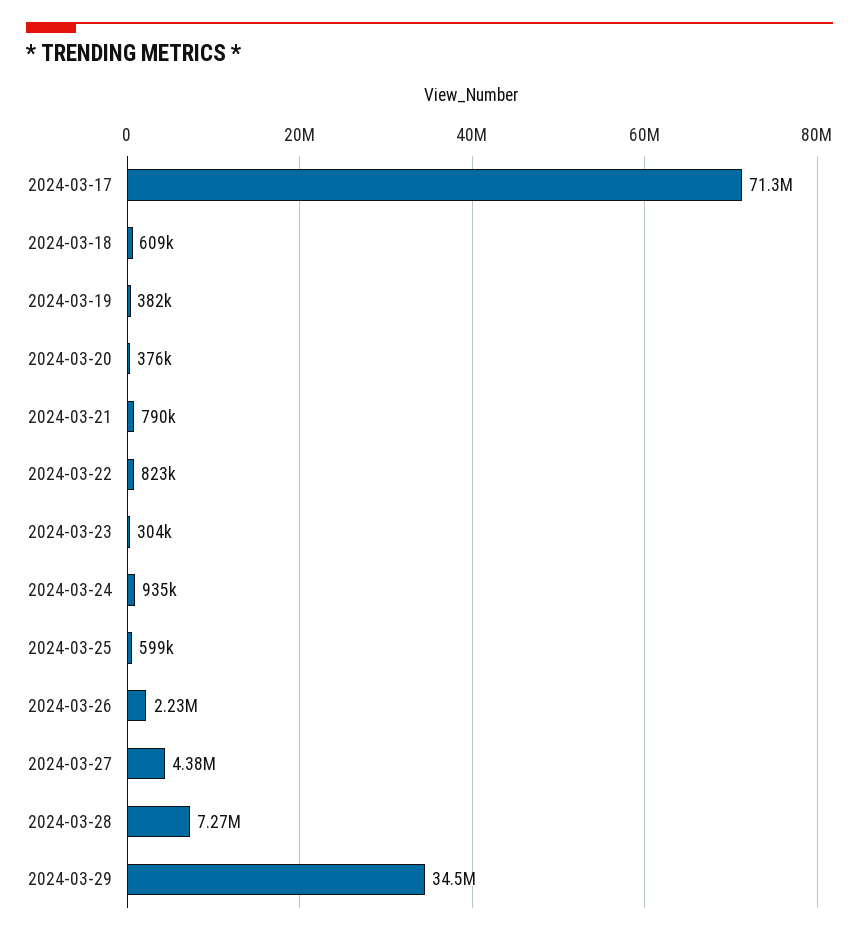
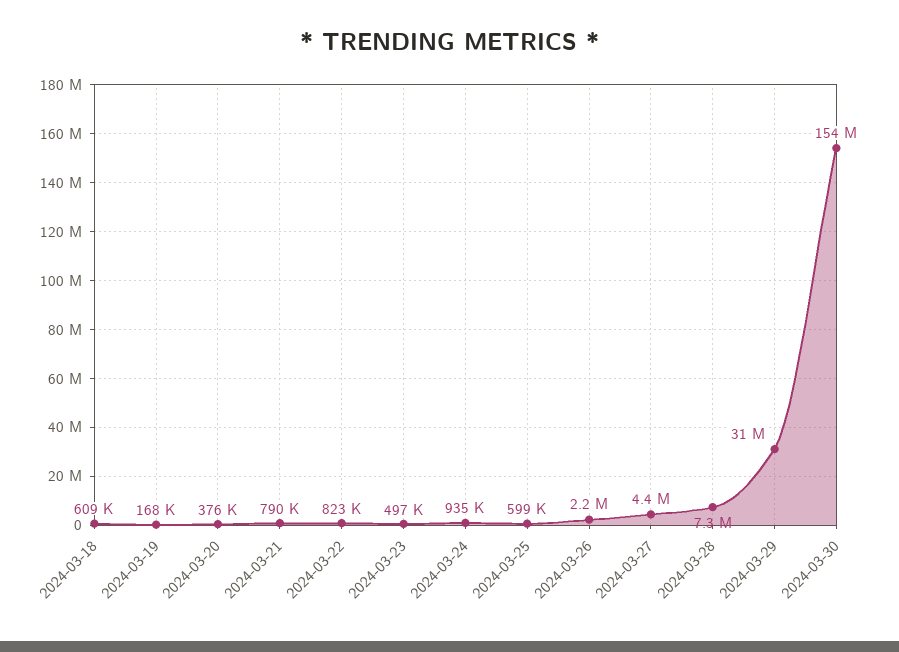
2024-03-17: 71300000 -> none
2024-03-19: 382000 -> 168000
2024-03-23: 304000 -> 497000
2024-03-29: 34500000 -> 31000000
2024-03-30: none -> 154000000

